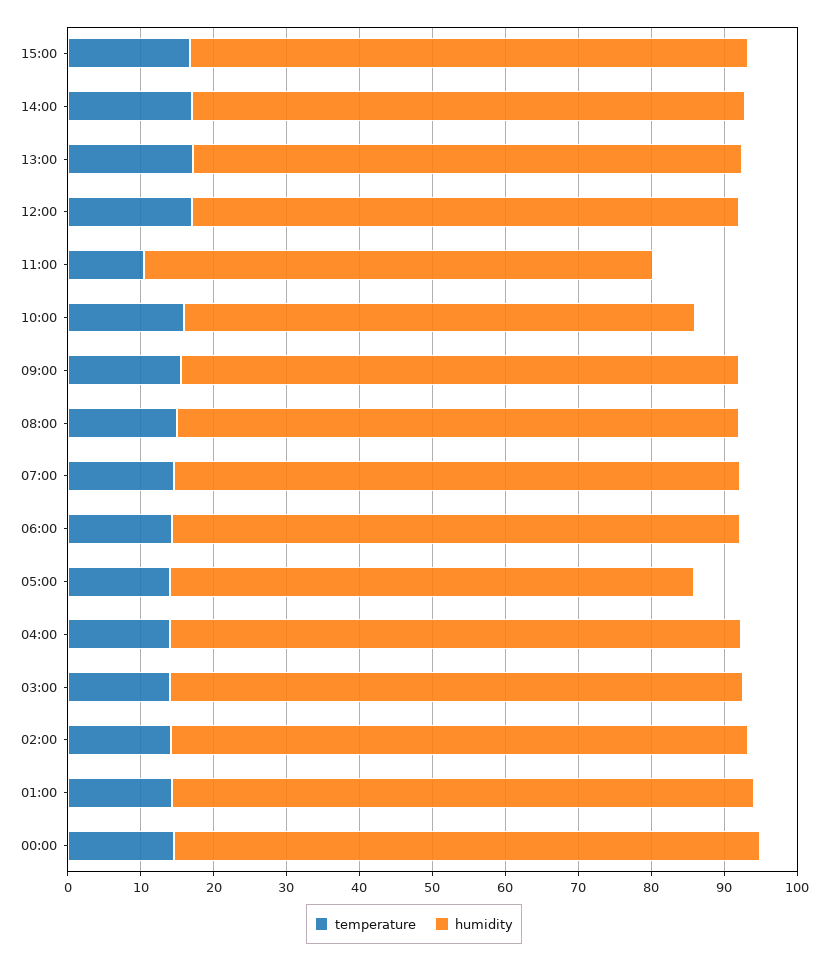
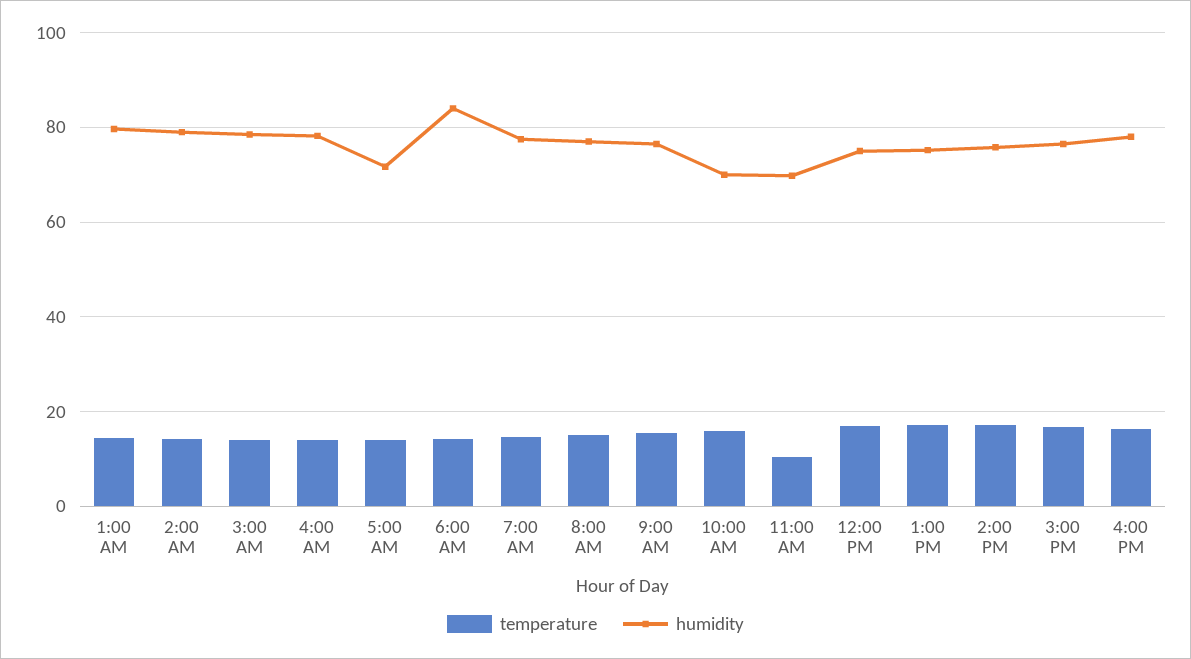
humidity, 06:00: 78 -> 84
temperature, 00:00: 14 -> none
humidity, 00:00: 80 -> none
temperature, 4:00 PM: none -> 16
humidity, 4:00 PM: none -> 78

